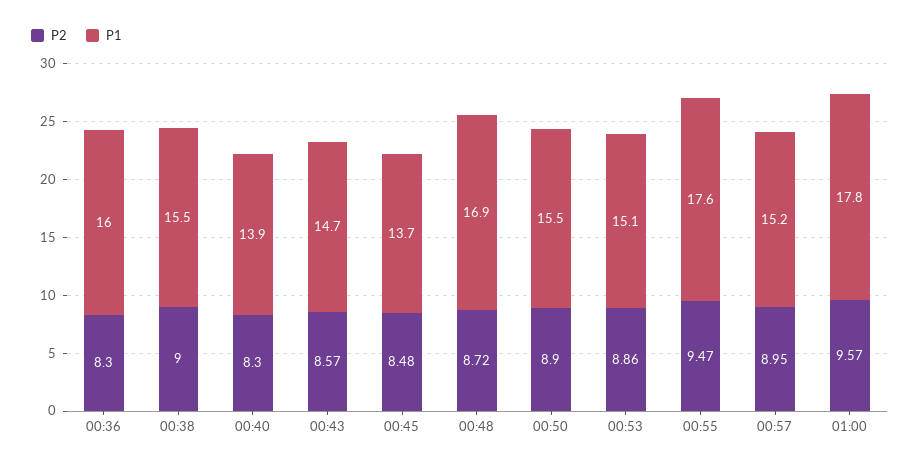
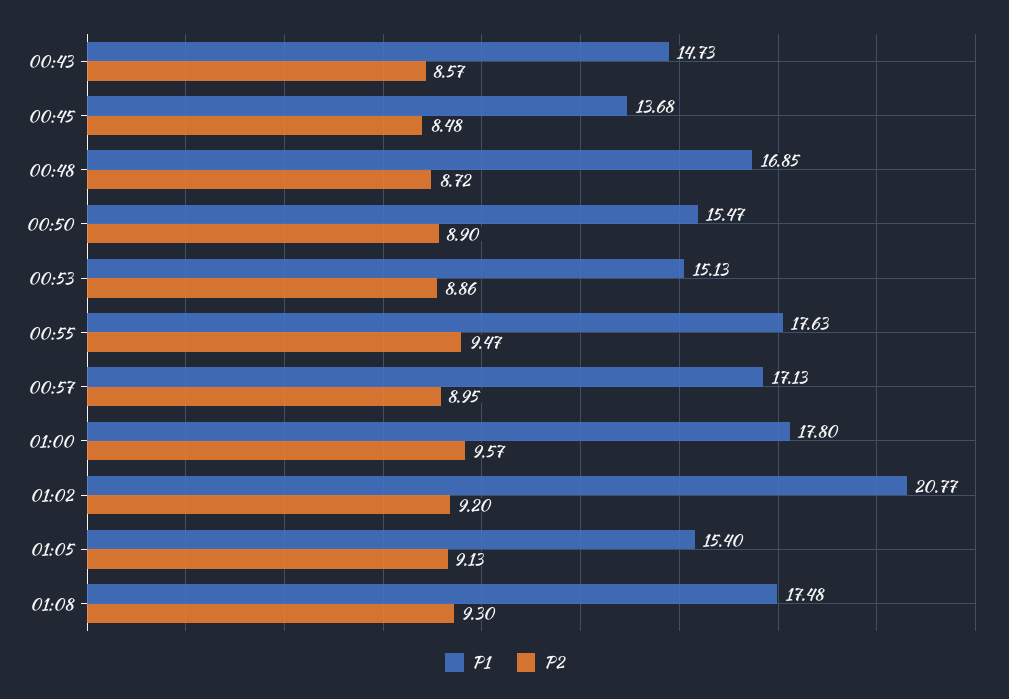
P2, 00:36: 8.3 -> none
P1, 00:36: 16 -> none
P2, 00:38: 9 -> none
P1, 00:38: 15.5 -> none
P2, 00:40: 8.3 -> none
P1, 00:40: 13.9 -> none
P1, 00:57: 15.2 -> 17.13
P1, 01:02: none -> 20.77
P2, 01:02: none -> 9.2
P1, 01:05: none -> 15.4
P2, 01:05: none -> 9.13
P1, 01:08: none -> 17.48
P2, 01:08: none -> 9.3

